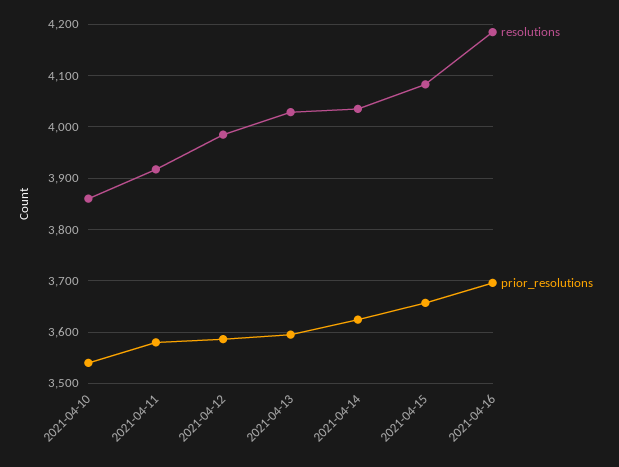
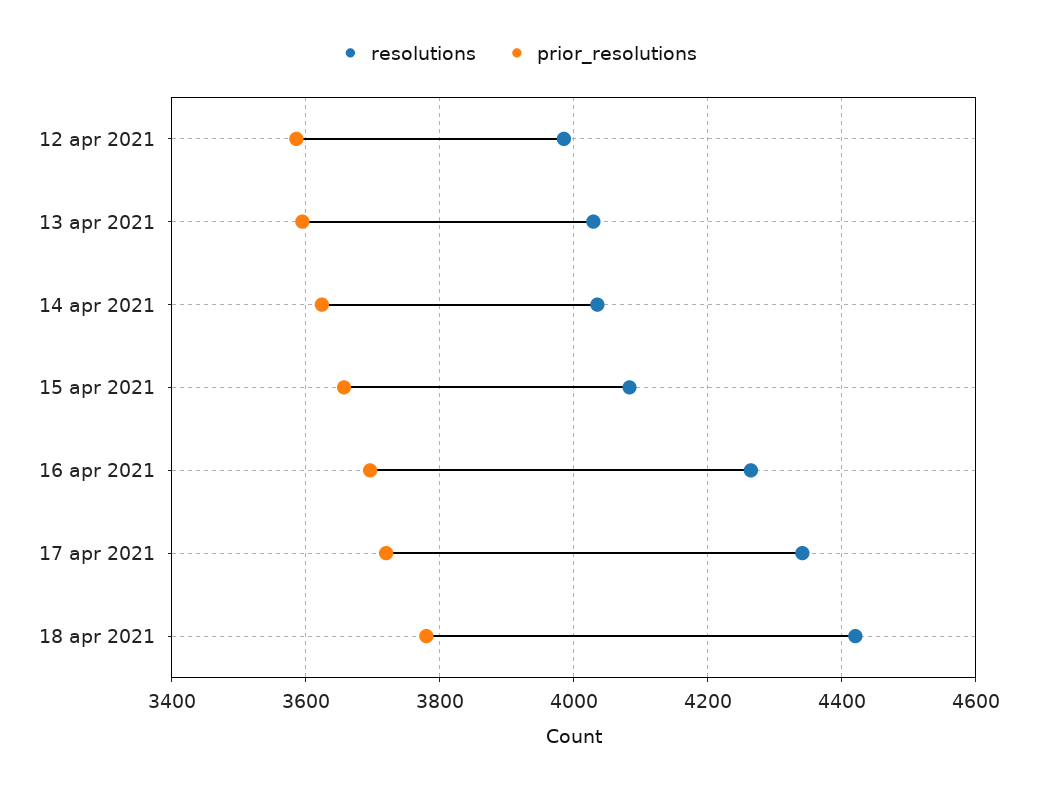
resolutions, 2021-04-10: 3860 -> none
prior_resolutions, 2021-04-10: 3540 -> none
resolutions, 2021-04-11: 3920 -> none
prior_resolutions, 2021-04-11: 3580 -> none
resolutions, 2021-04-16: 4180 -> 4260
resolutions, 17 apr 2021: none -> 4340
prior_resolutions, 17 apr 2021: none -> 3720
resolutions, 18 apr 2021: none -> 4420
prior_resolutions, 18 apr 2021: none -> 3780

